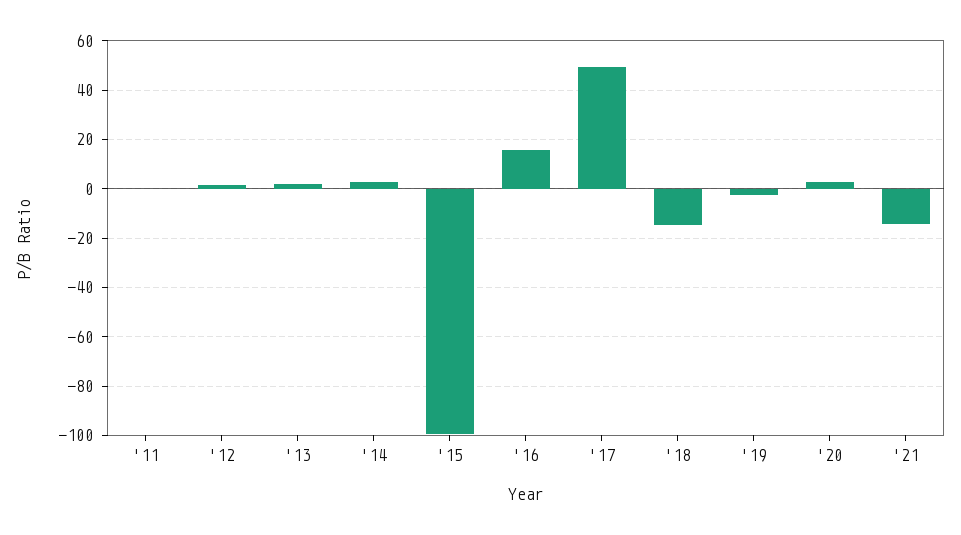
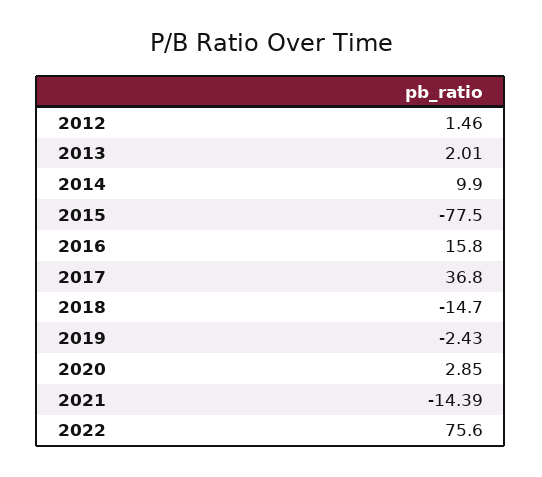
'11: 0 -> none
'14: 2.5 -> 9.9
'15: -100 -> -77.5
'17: 50 -> 36.8
2022: none -> 75.6

